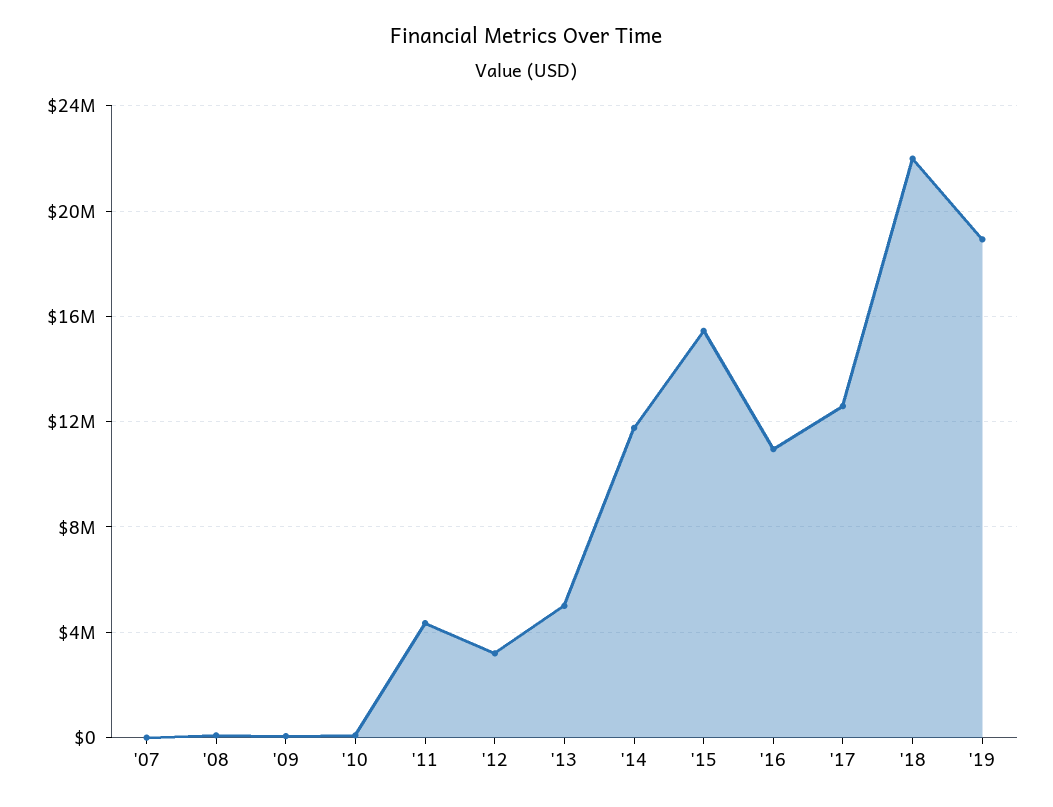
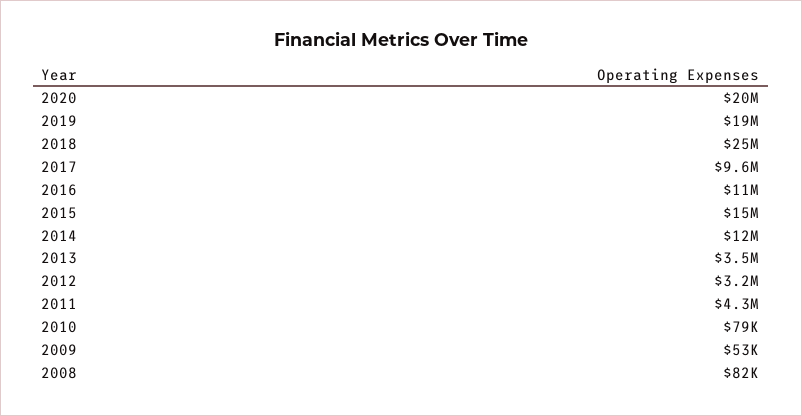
'07: 0 -> none
'13: 5000000 -> 3500000
'17: 12500000 -> 9600000
'18: 22000000 -> 25000000
2020: none -> 20000000

